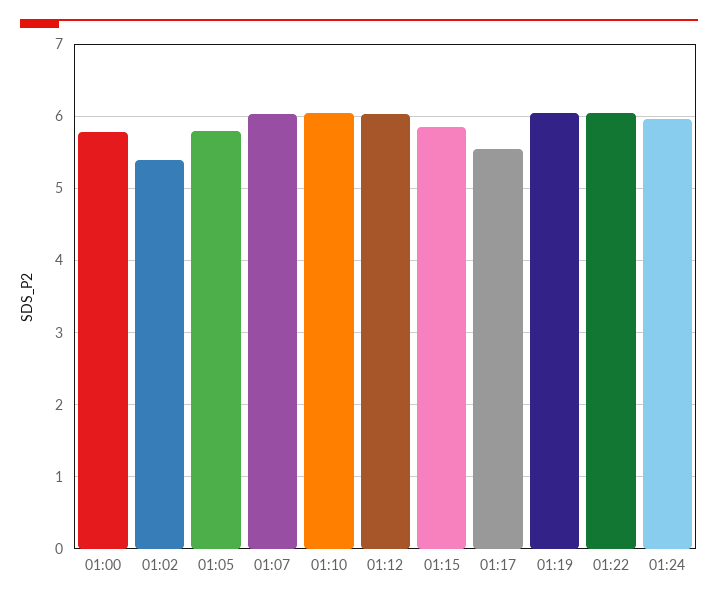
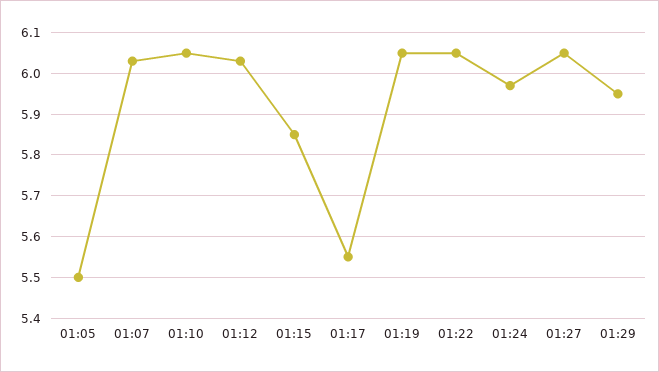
01:00: 5.8 -> none
01:02: 5.4 -> none
01:05: 5.8 -> 5.5
01:27: none -> 6.05
01:29: none -> 5.95

